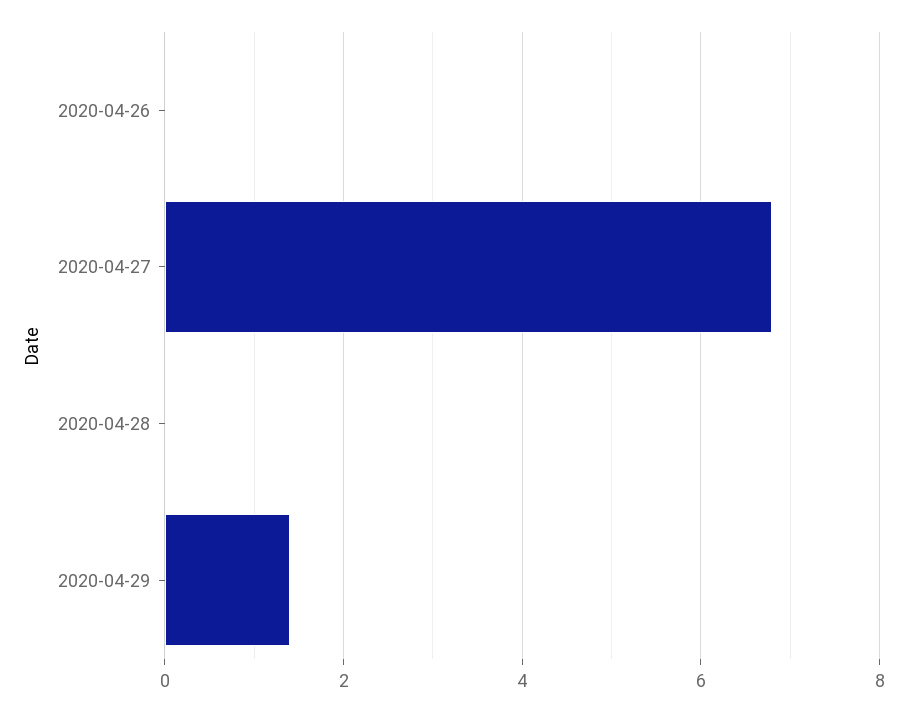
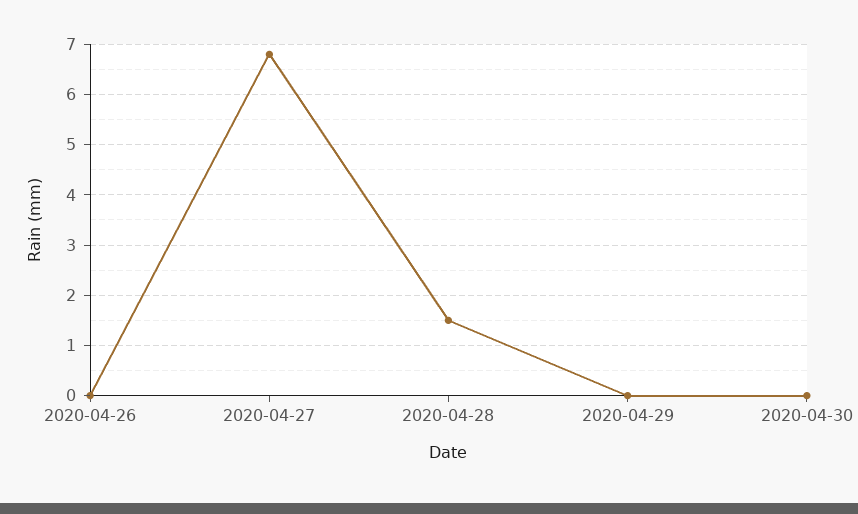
2020-04-28: 0 -> 1.5
2020-04-29: 1.5 -> 0
2020-04-30: none -> 0

